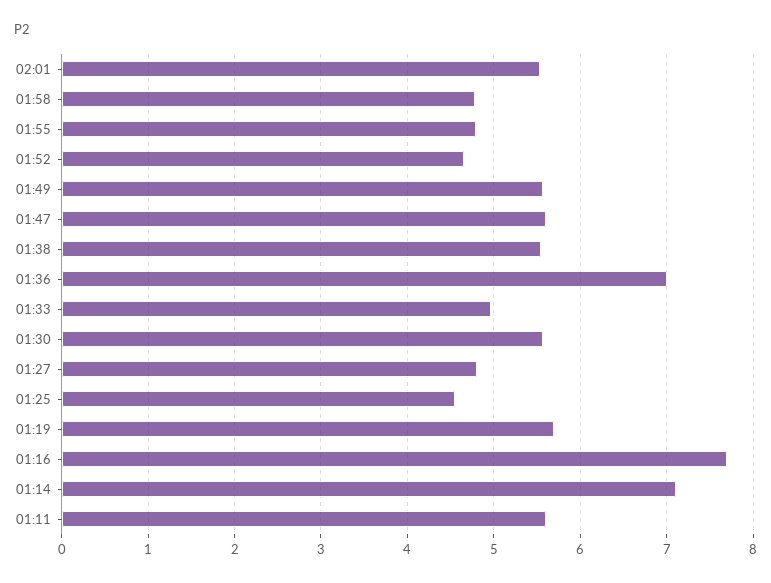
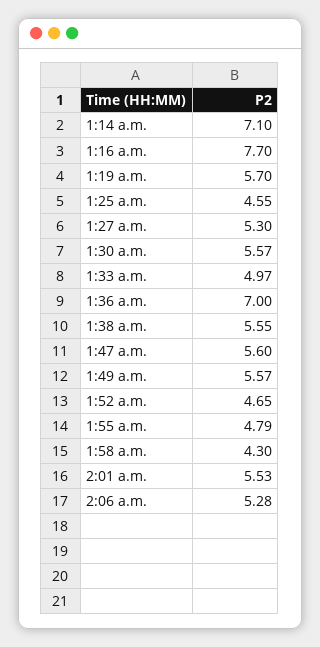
01:58: 4.8 -> 4.3
01:27: 4.8 -> 5.3
01:11: 5.6 -> none
2:06 a.m.: none -> 5.28

